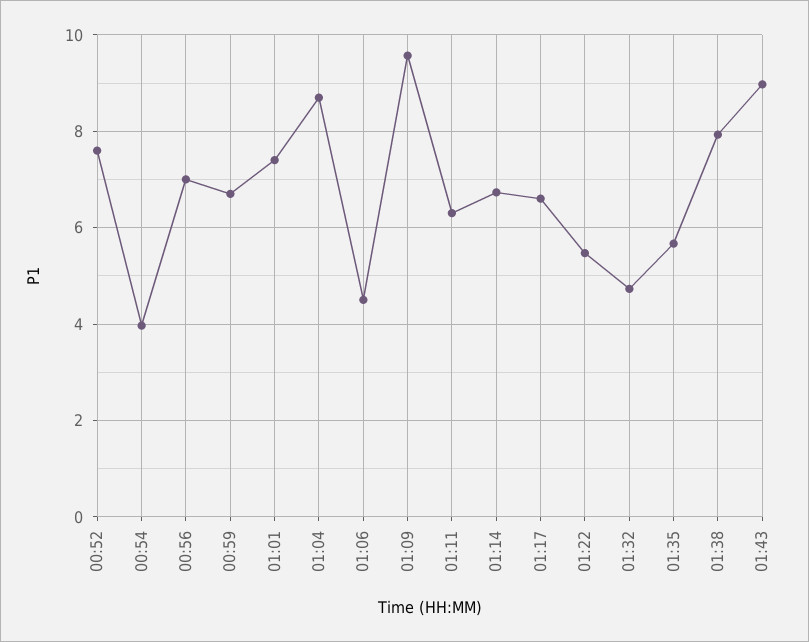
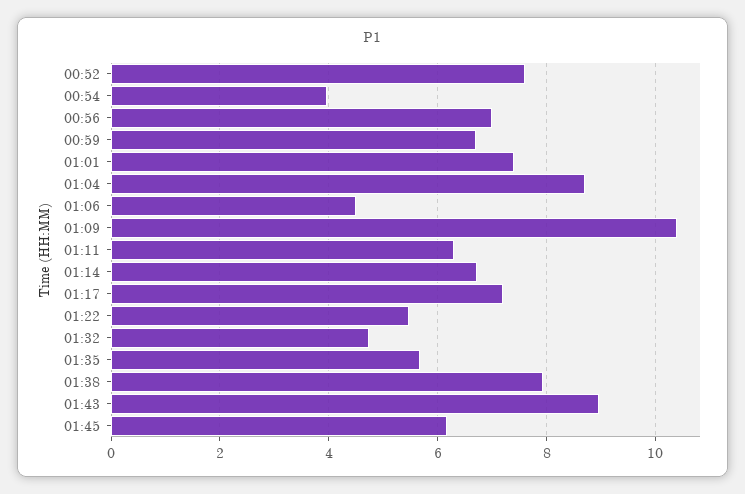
01:09: 9.6 -> 10.4
01:17: 6.6 -> 7.2
01:45: none -> 6.2

